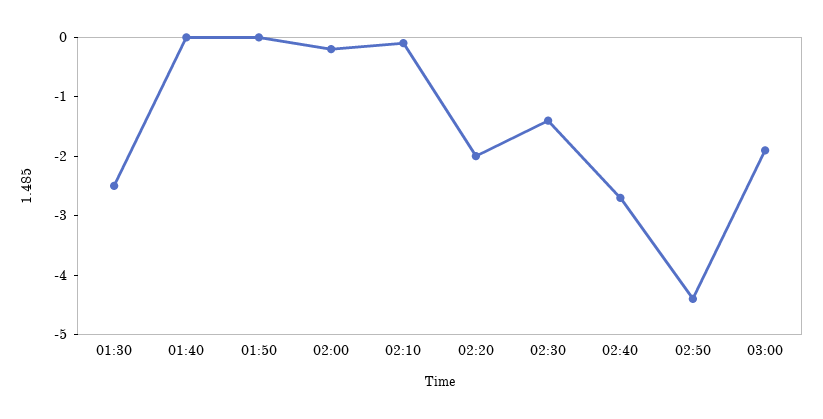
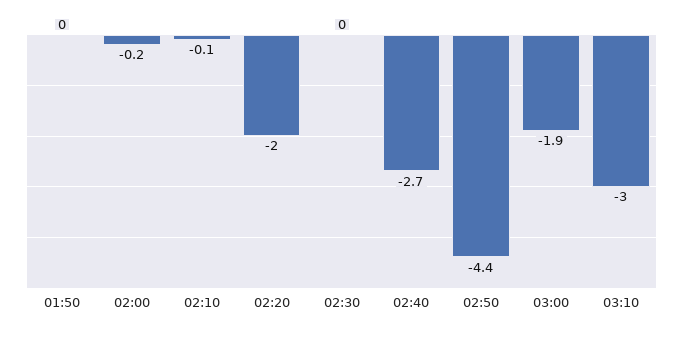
01:30: -2.5 -> none
01:40: 0 -> none
02:30: -1.5 -> 0
03:10: none -> -3

